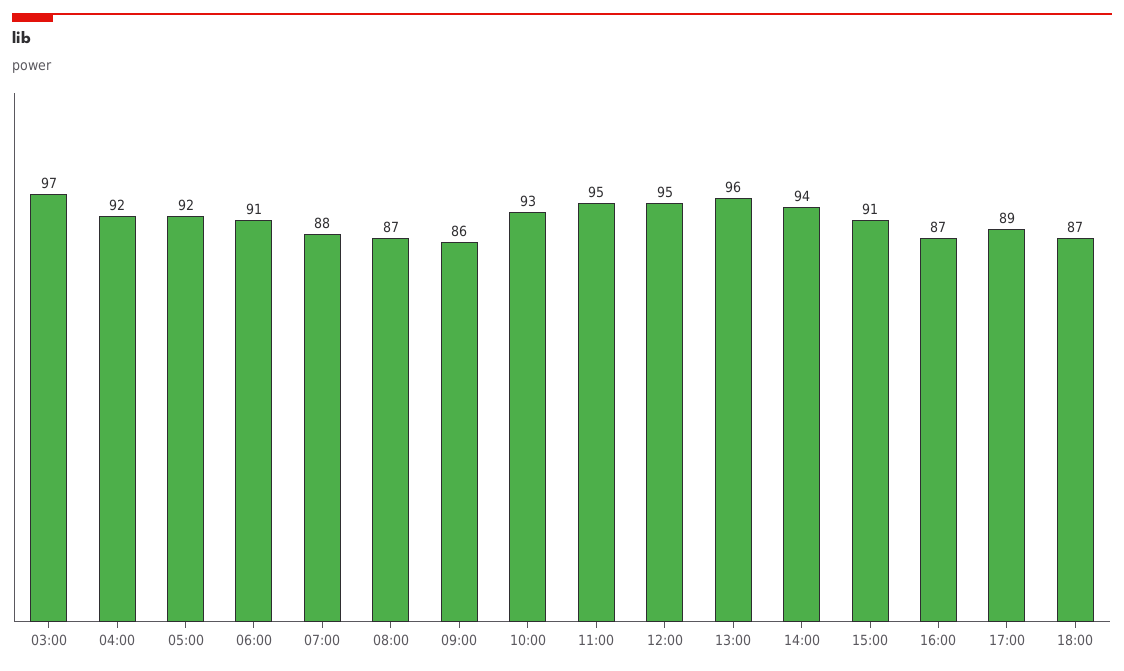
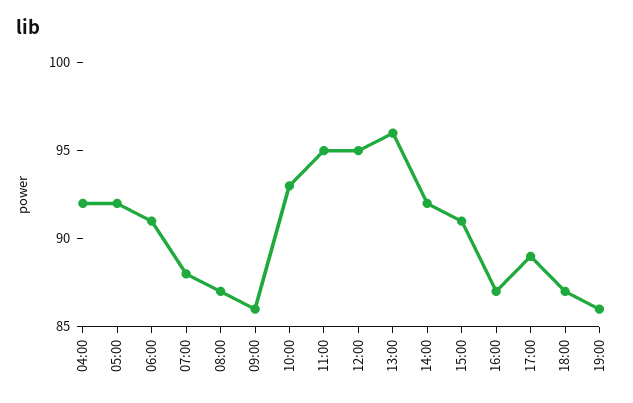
03:00: 97 -> none
14:00: 94 -> 92
19:00: none -> 86

